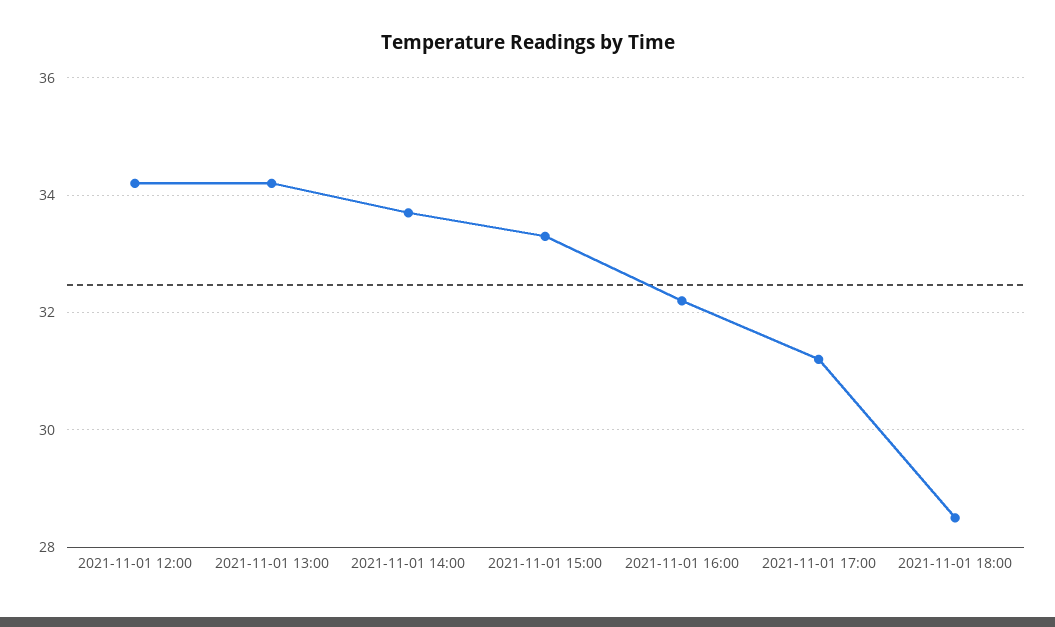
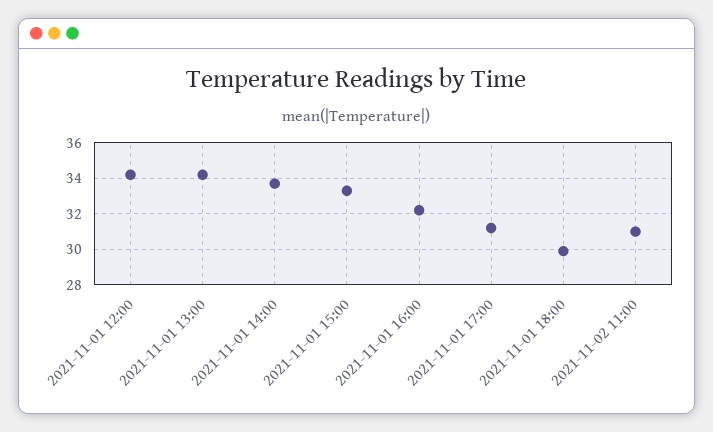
2021-11-01 18:00: 28.5 -> 30
2021-11-02 11:00: none -> 31

